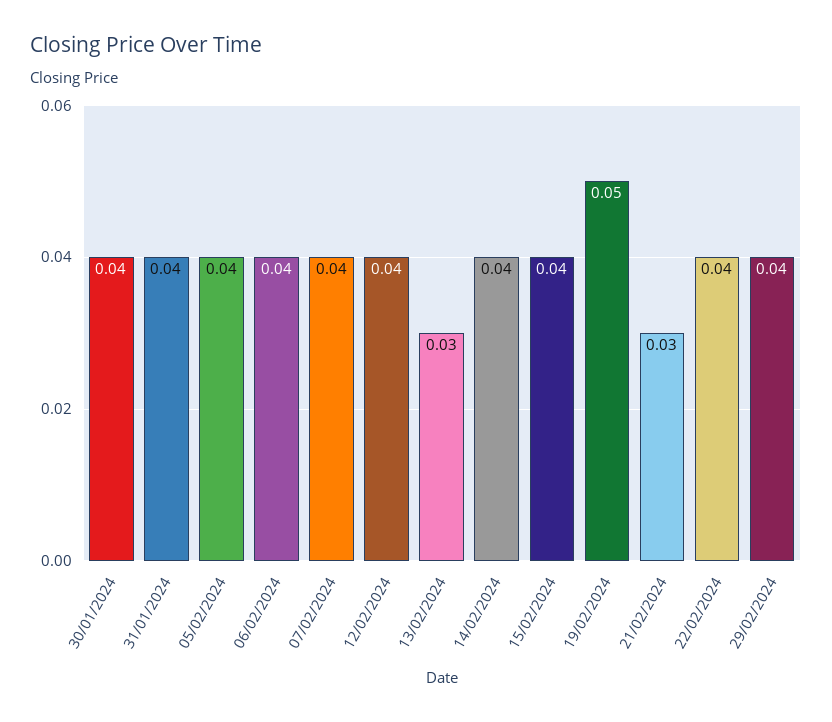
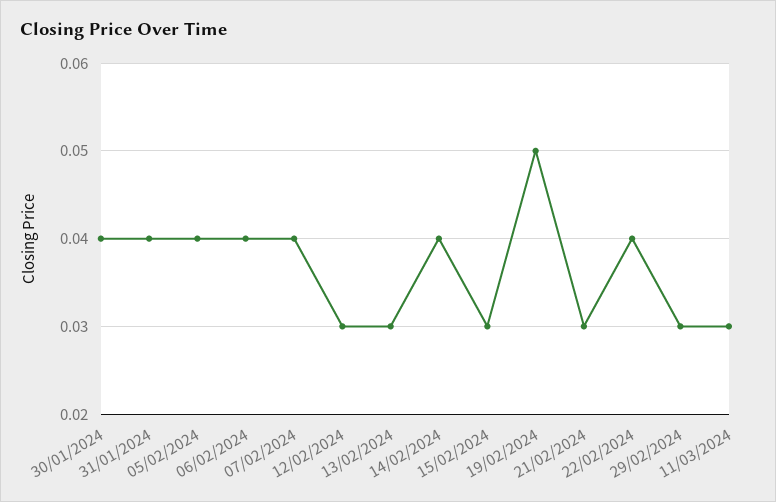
12/02/2024: 0.04 -> 0.03
15/02/2024: 0.04 -> 0.03
29/02/2024: 0.04 -> 0.03
11/03/2024: none -> 0.03

